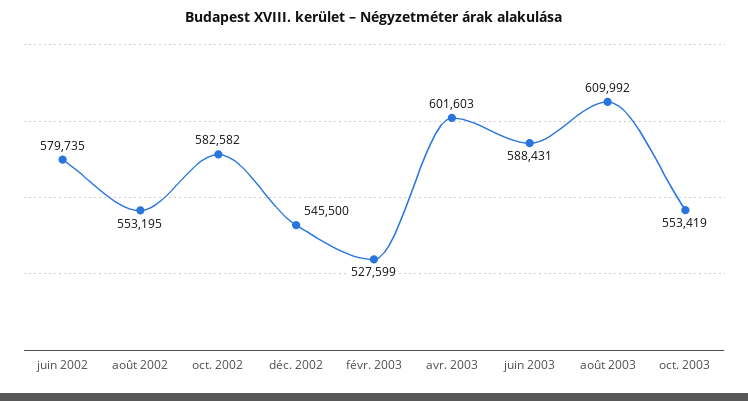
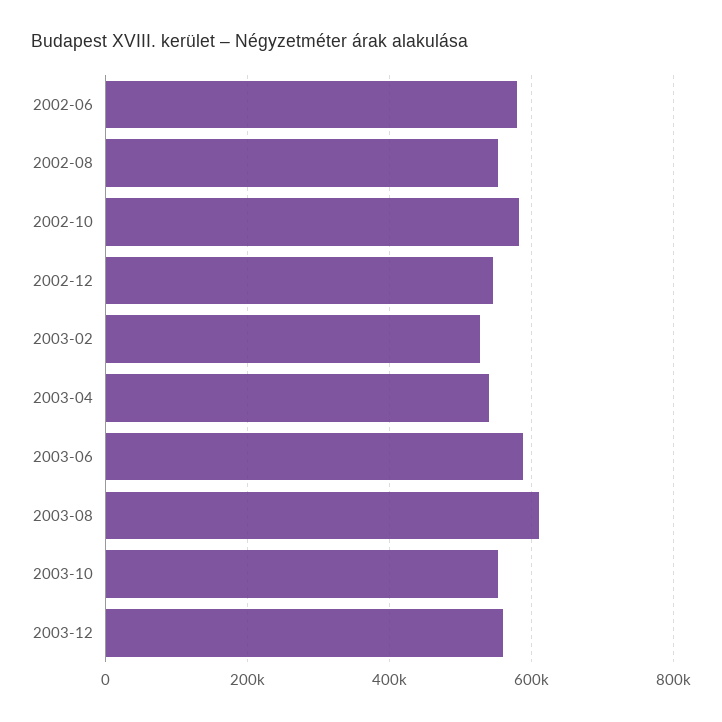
avr. 2003: 601603 -> 540000
2003-12: none -> 560000

